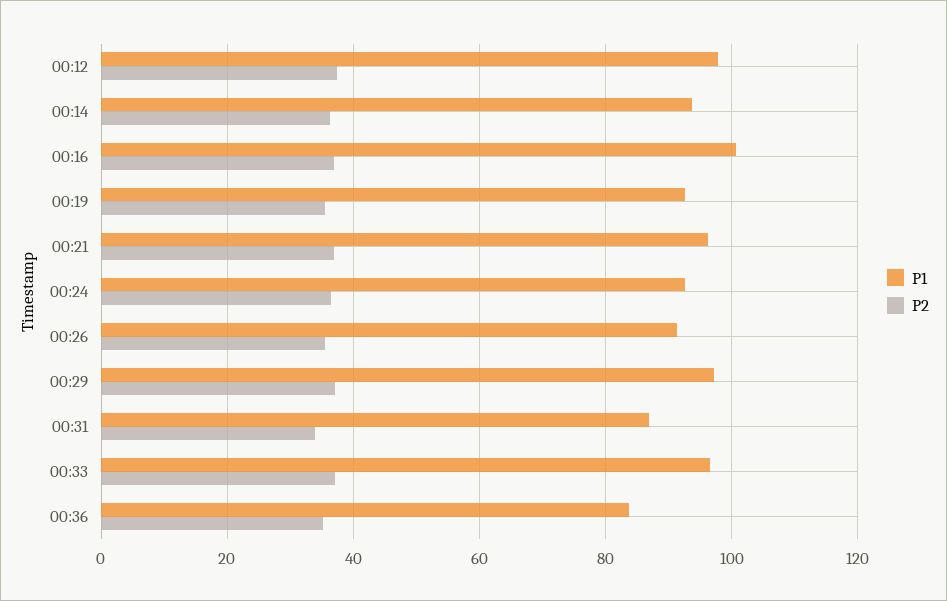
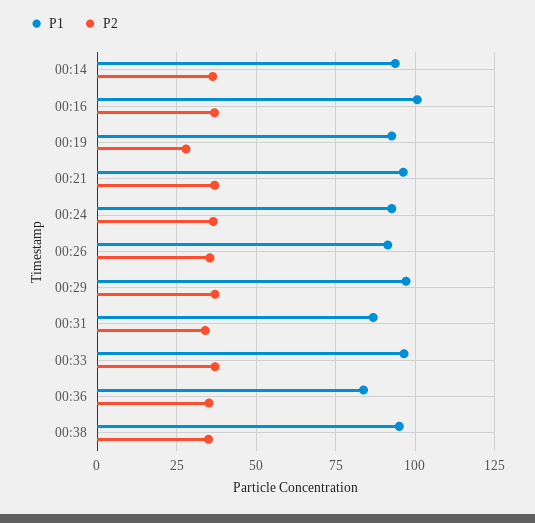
P1, 00:12: 98 -> none
P2, 00:12: 38 -> none
P2, 00:19: 36 -> 27.5
P1, 00:38: none -> 95
P2, 00:38: none -> 35

